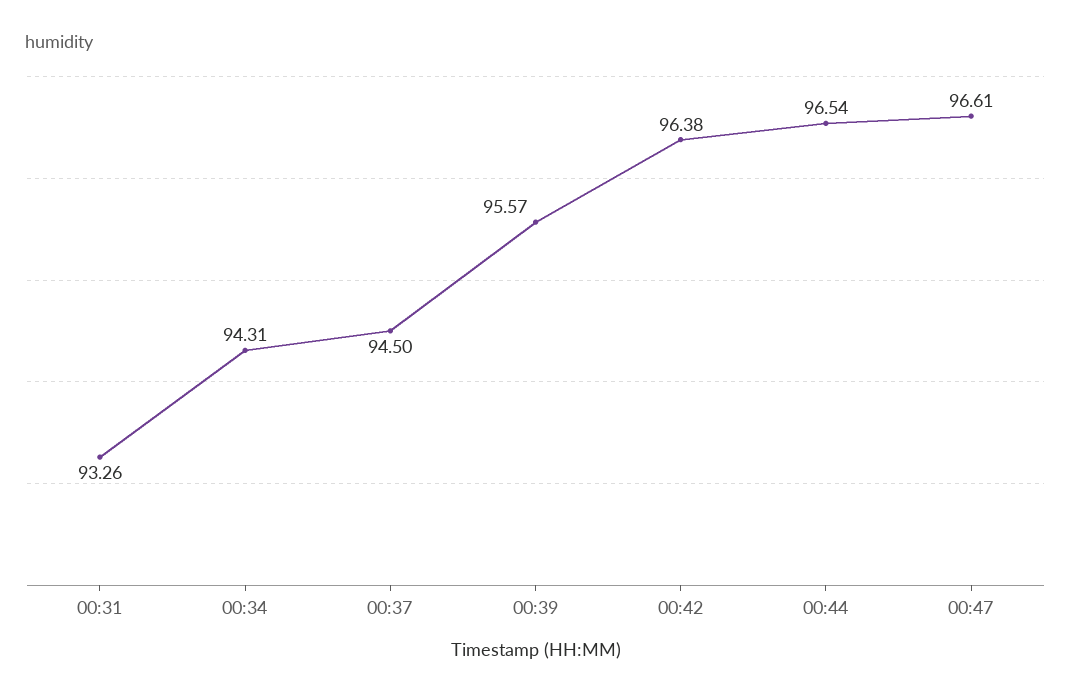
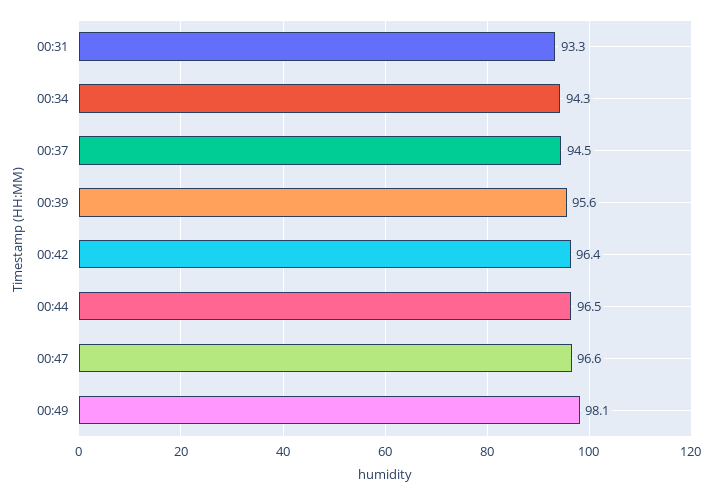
00:49: none -> 98.1

